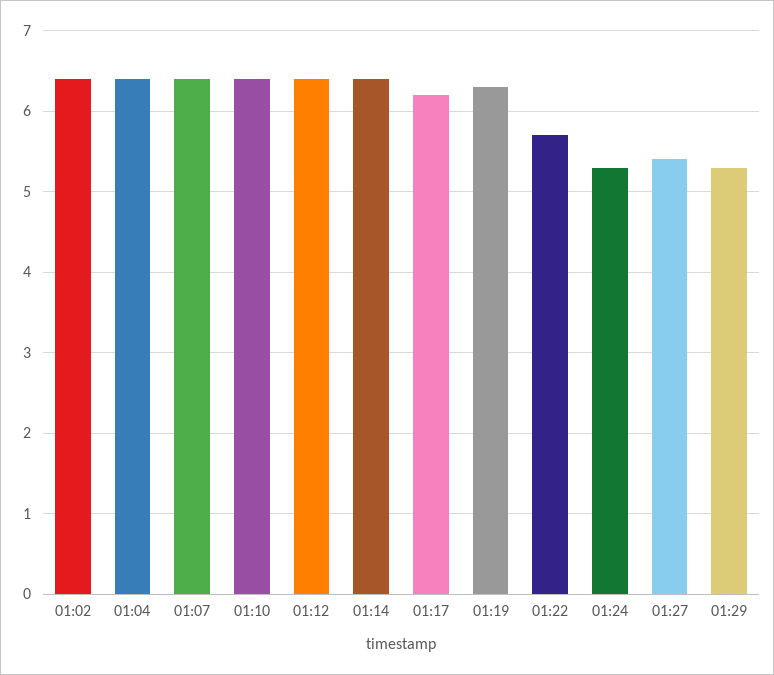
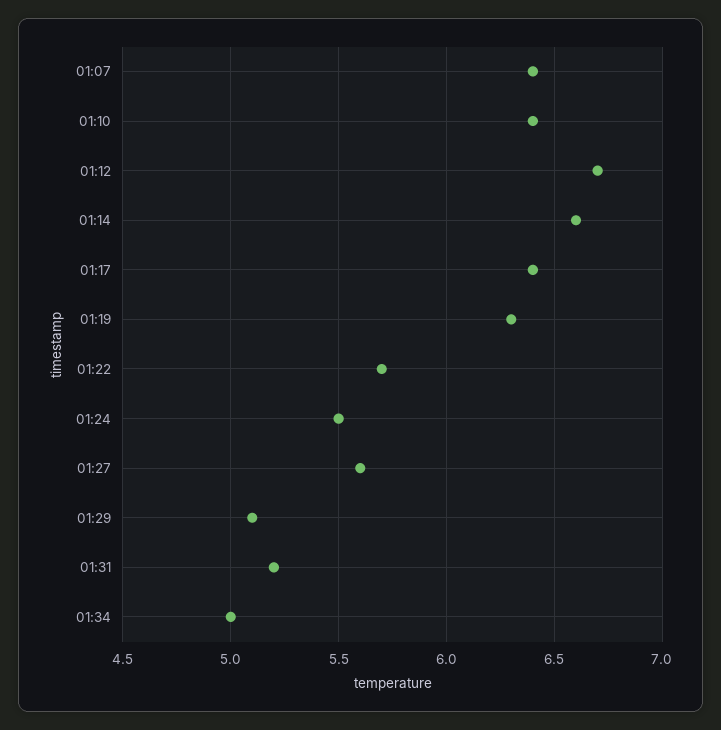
01:02: 6.4 -> none
01:04: 6.4 -> none
01:12: 6.4 -> 6.7
01:14: 6.4 -> 6.6
01:17: 6.2 -> 6.4
01:24: 5.3 -> 5.5
01:27: 5.4 -> 5.6
01:29: 5.3 -> 5.1
01:31: none -> 5.2
01:34: none -> 5

